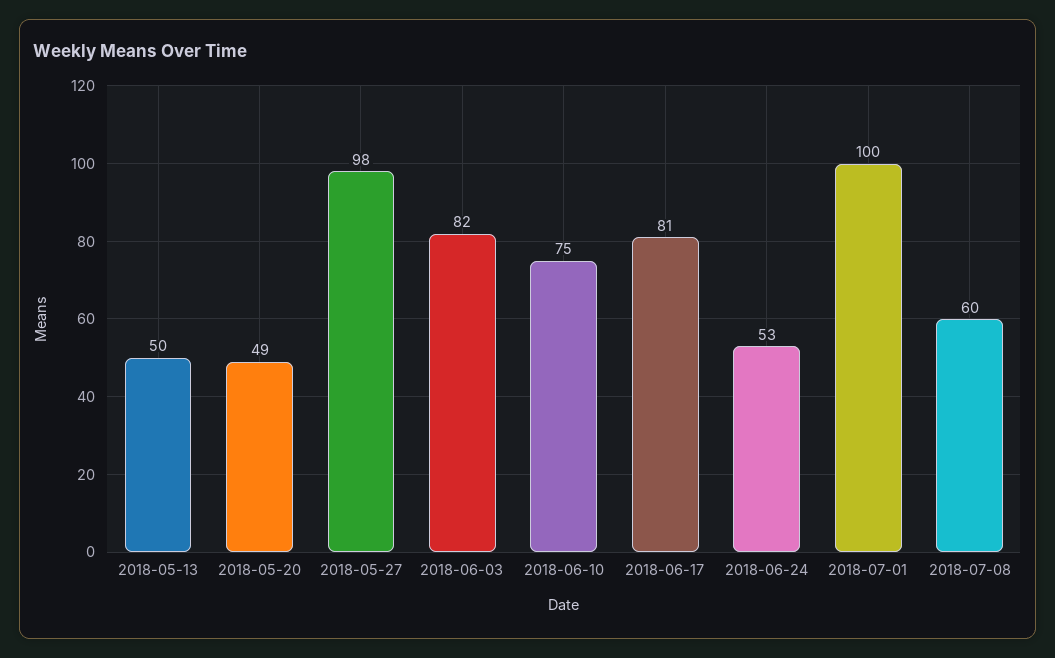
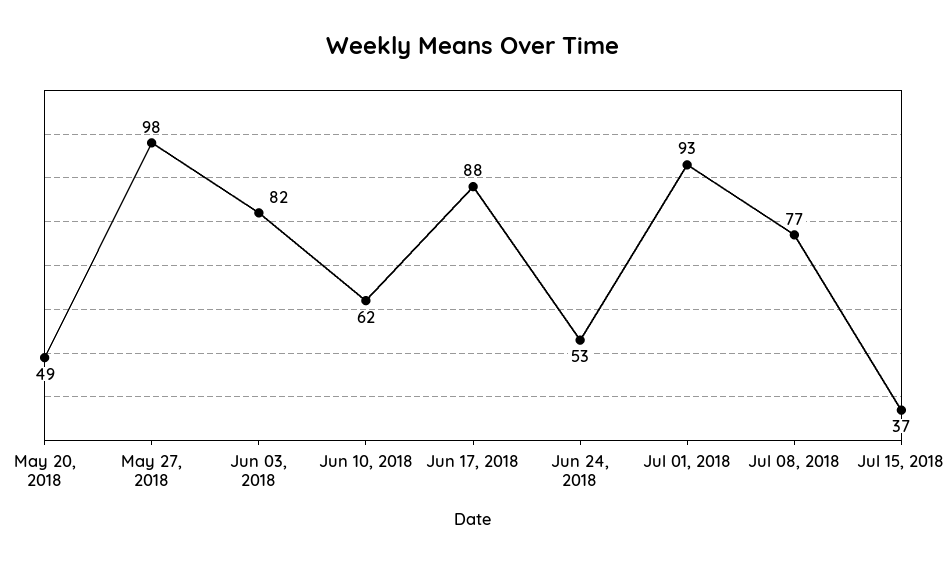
2018-05-13: 50 -> none
2018-06-10: 75 -> 62
2018-06-17: 81 -> 88
2018-07-01: 100 -> 93
2018-07-08: 60 -> 77
Jul 15, 2018: none -> 37

